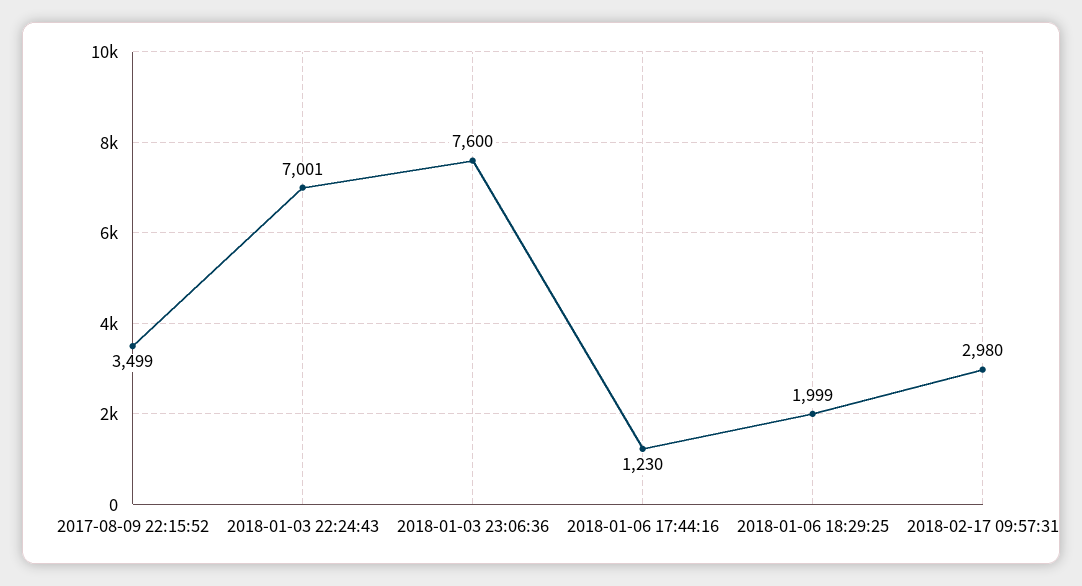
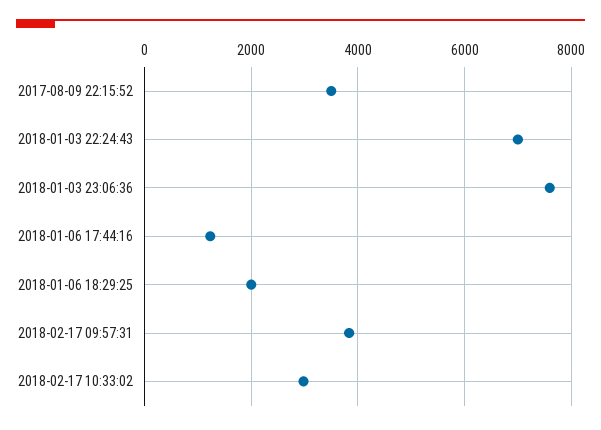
2018-02-17 09:57:31: 2980 -> 3800
2018-02-17 10:33:02: none -> 3000

